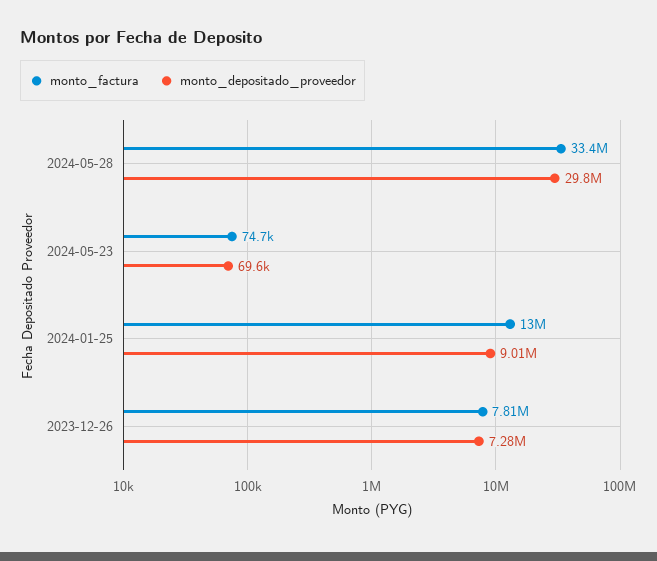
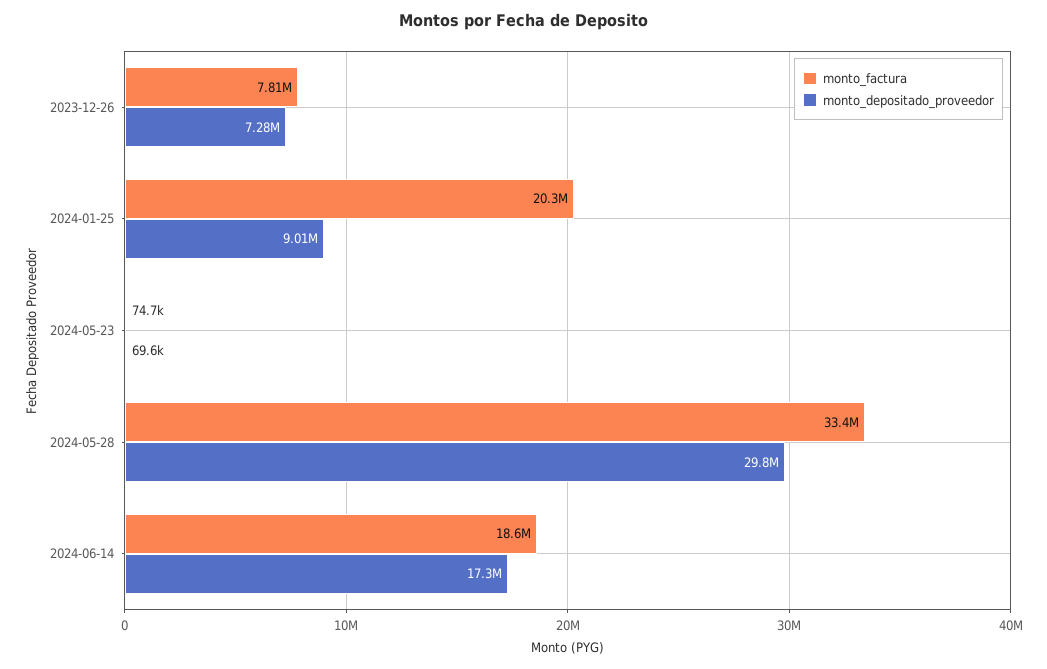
monto_factura, 2024-01-25: 13000000 -> 20300000
monto_factura, 2024-06-14: none -> 18600000
monto_depositado_proveedor, 2024-06-14: none -> 17300000

